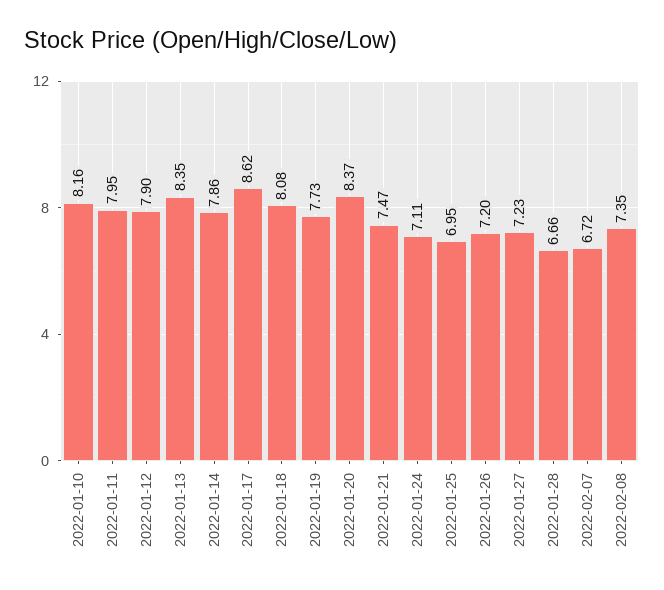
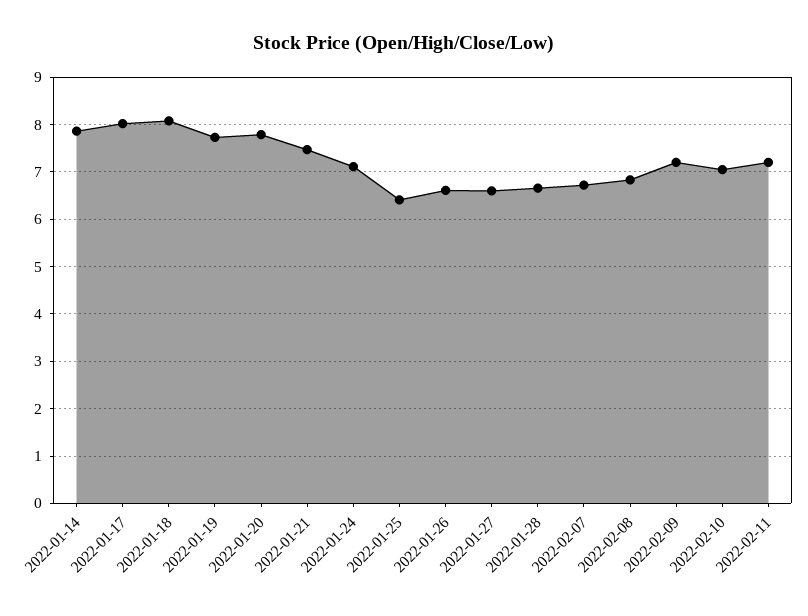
2022-01-10: 8.16 -> none
2022-01-11: 7.95 -> none
2022-01-12: 7.9 -> none
2022-01-13: 8.35 -> none
2022-01-17: 8.62 -> 8
2022-01-20: 8.37 -> 7.8
2022-01-25: 6.95 -> 6.4
2022-01-26: 7.2 -> 6.6
2022-01-27: 7.23 -> 6.6
2022-02-08: 7.35 -> 6.8
2022-02-09: none -> 7.2
2022-02-10: none -> 7
2022-02-11: none -> 7.2

